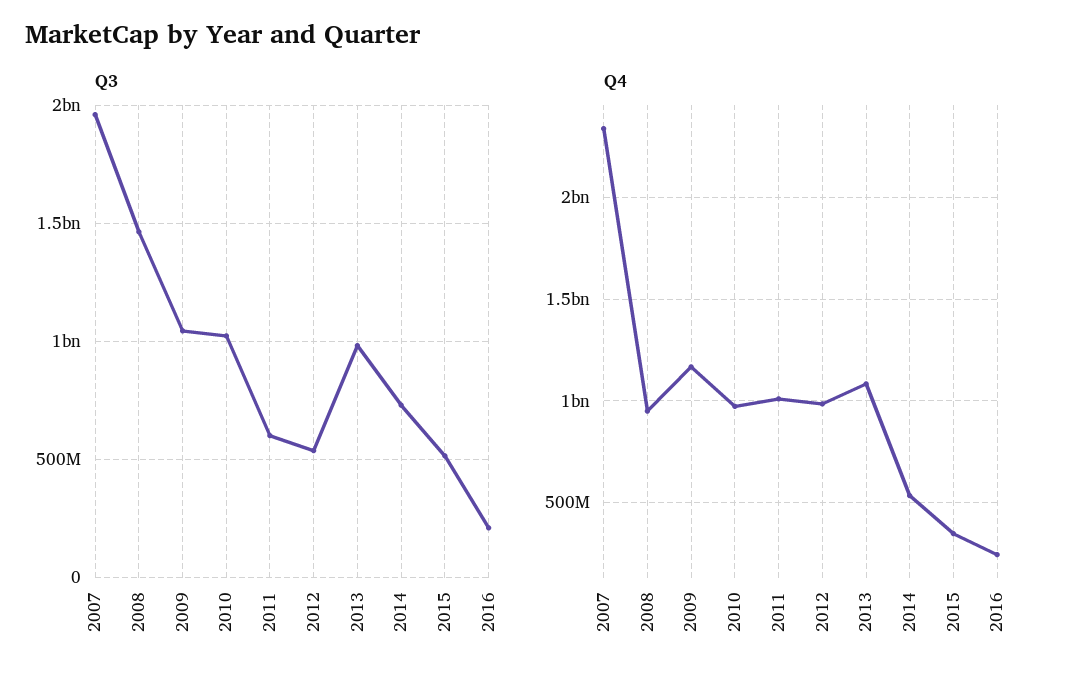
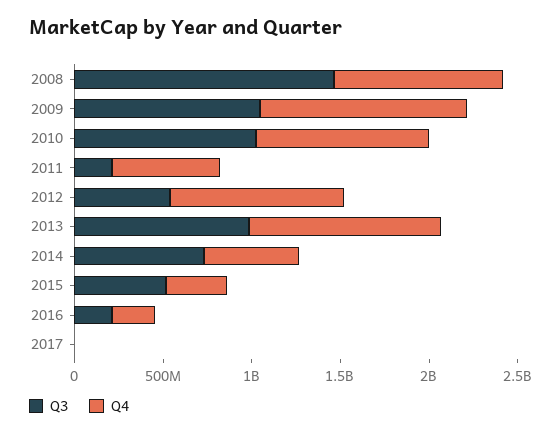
Q3, 2007: 1950000000 -> none
Q3, 2011: 600000000 -> 200000000
Q4, 2007: 2350000000 -> none
Q4, 2011: 1000000000 -> 600000000
Q3, 2017: none -> 0
Q4, 2017: none -> 0

